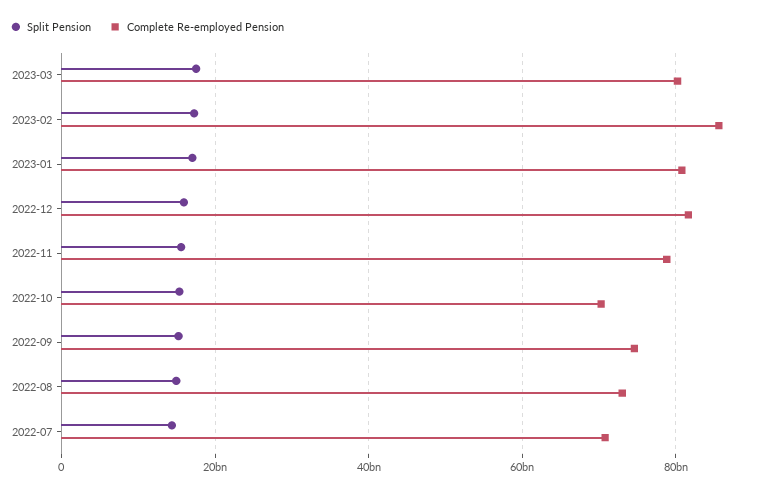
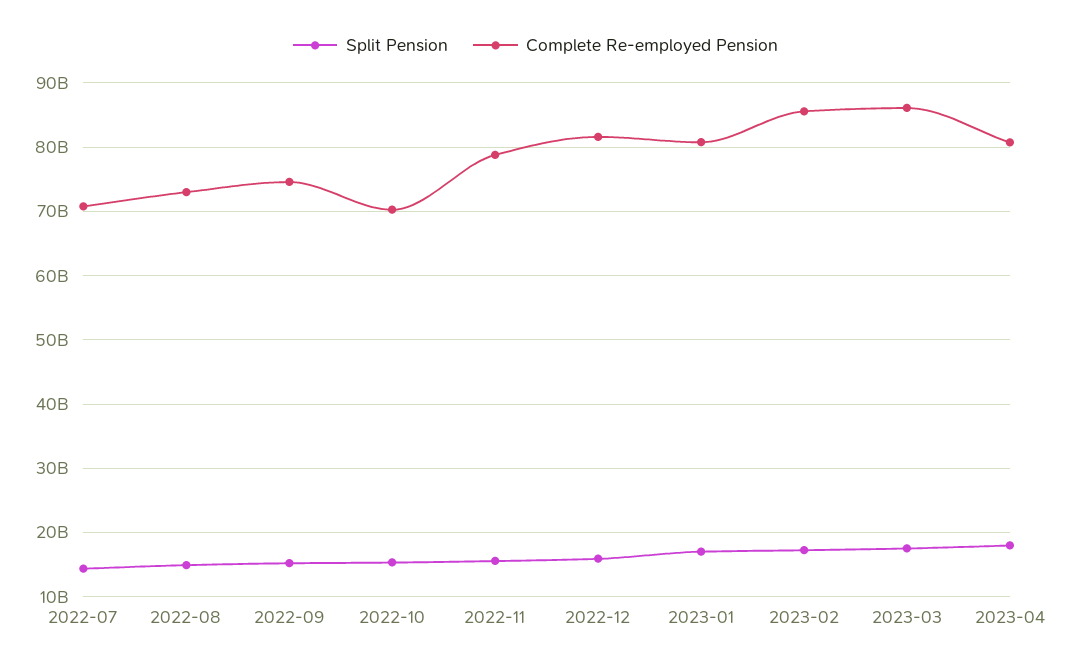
Complete Re-employed Pension, 2023-03: 80000000000 -> 86000000000
Split Pension, 2023-04: none -> 18000000000
Complete Re-employed Pension, 2023-04: none -> 81000000000

